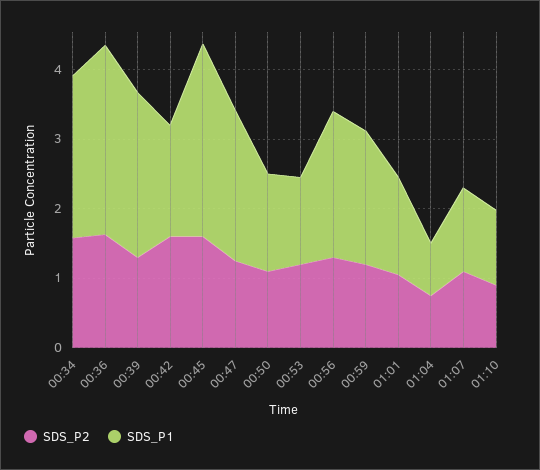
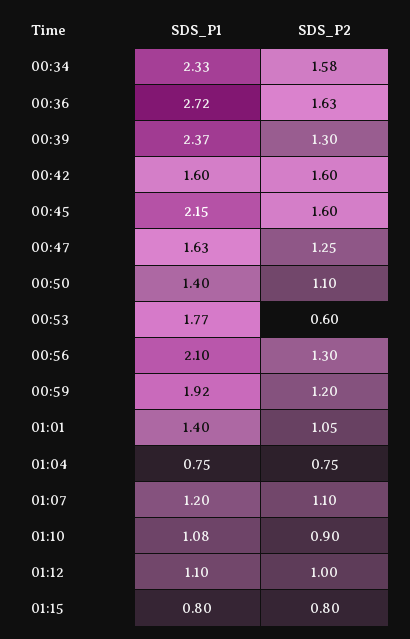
SDS_P1, 00:45: 2.8 -> 2.15
SDS_P1, 00:47: 2.2 -> 1.63
SDS_P2, 00:53: 1.2 -> 0.6
SDS_P1, 00:53: 1.2 -> 1.77
SDS_P1, 01:12: none -> 1.1
SDS_P2, 01:12: none -> 1
SDS_P1, 01:15: none -> 0.8
SDS_P2, 01:15: none -> 0.8

